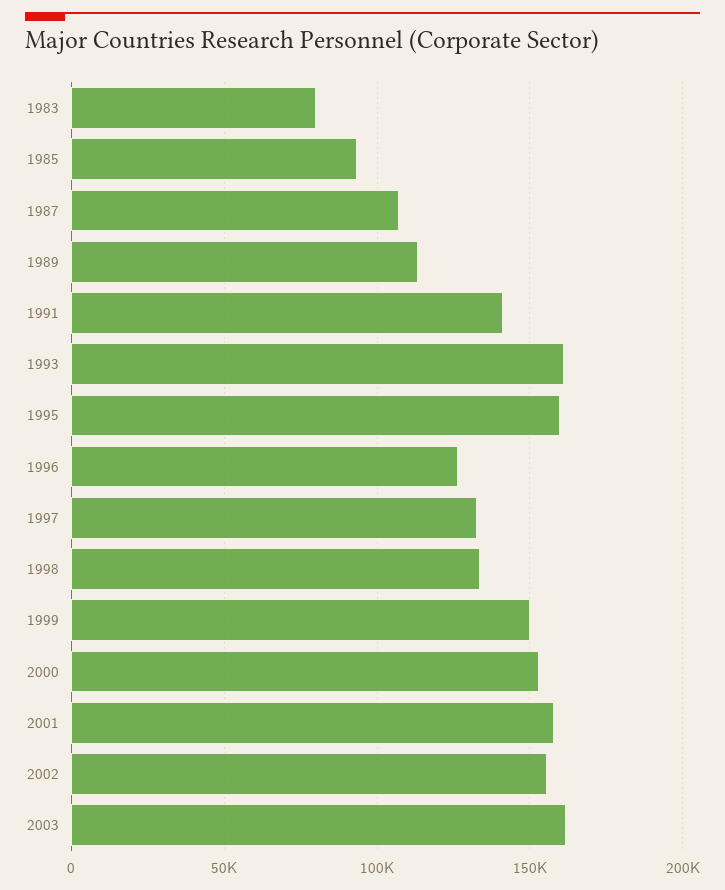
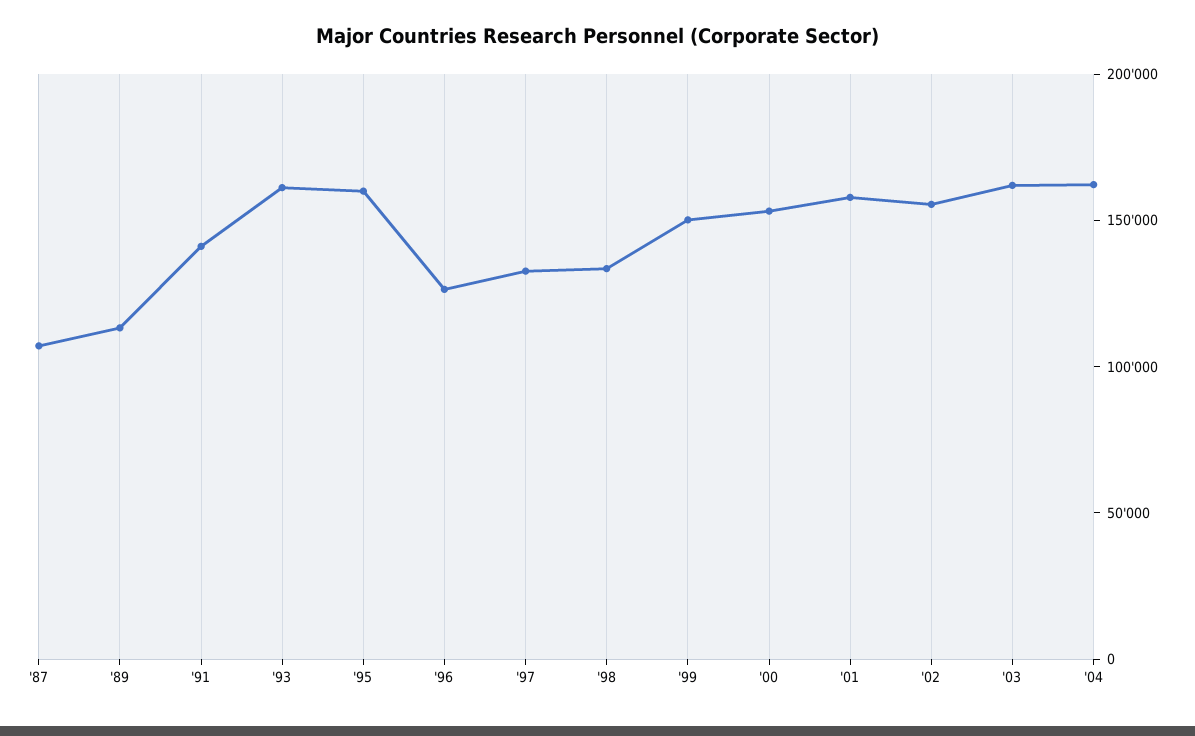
1983: 80000 -> none
1985: 95000 -> none
'04: none -> 160000

